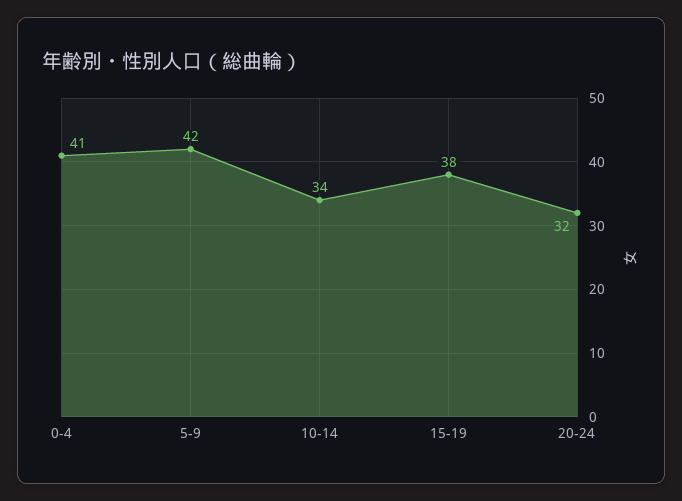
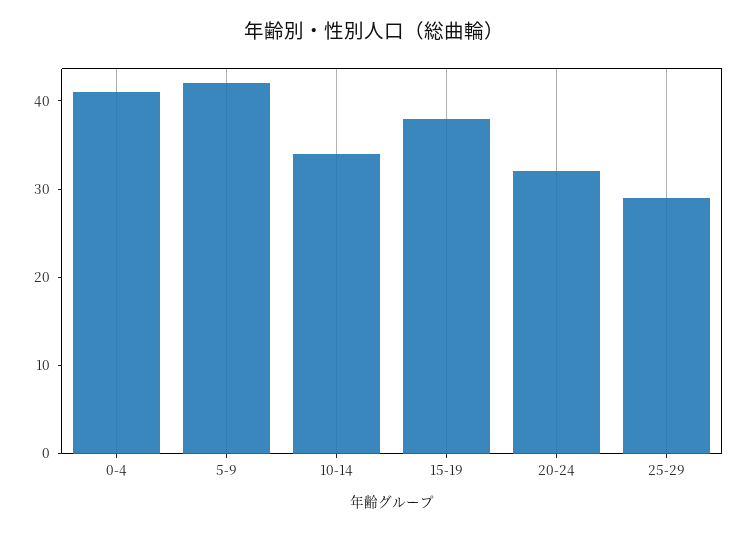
25-29: none -> 29

